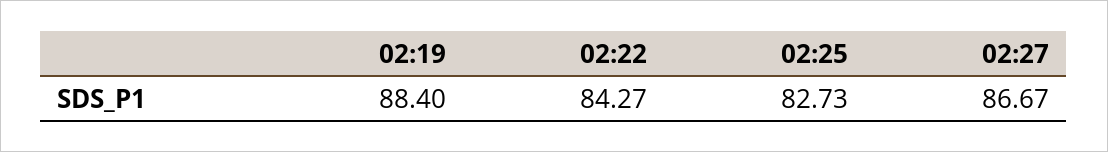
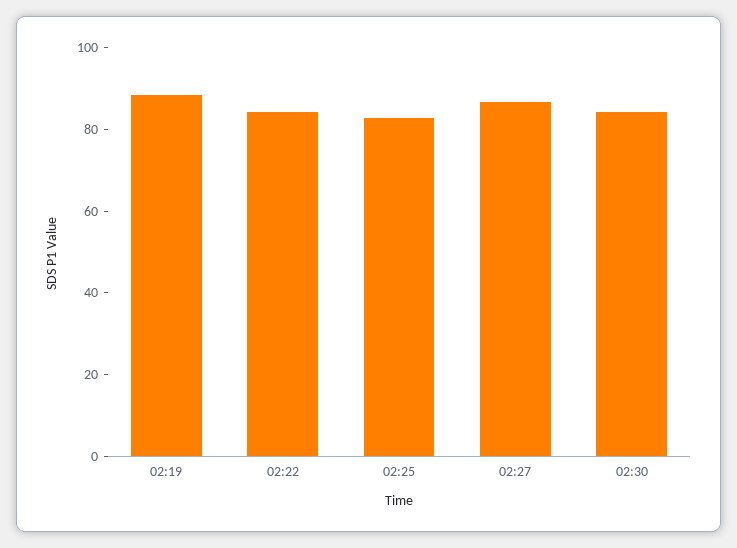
02:30: none -> 85

